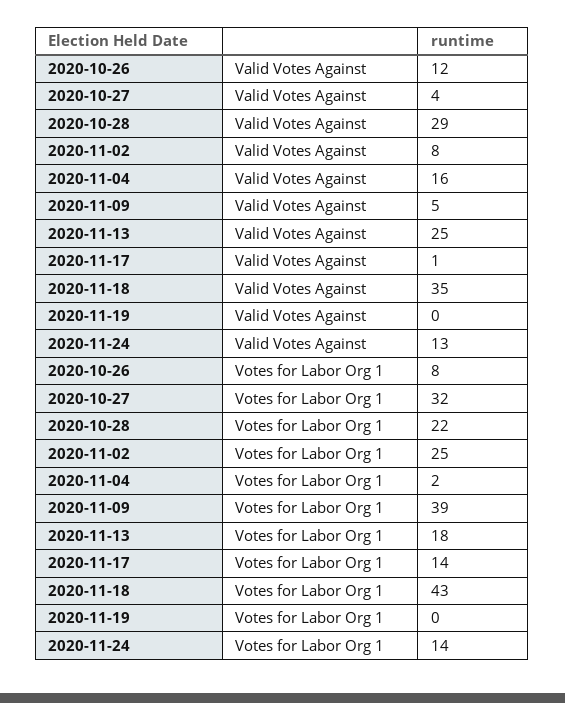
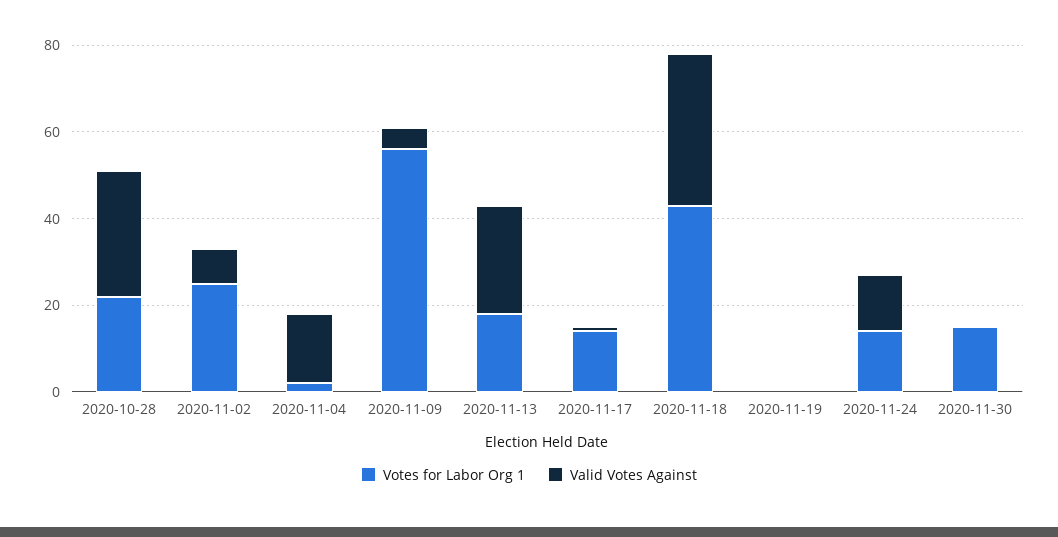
Valid Votes Against, 2020-10-26: 12 -> none
Valid Votes Against, 2020-10-27: 4 -> none
Votes for Labor Org 1, 2020-10-26: 8 -> none
Votes for Labor Org 1, 2020-10-27: 32 -> none
Votes for Labor Org 1, 2020-11-09: 39 -> 55
Votes for Labor Org 1, 2020-11-30: none -> 15
Valid Votes Against, 2020-11-30: none -> 0

